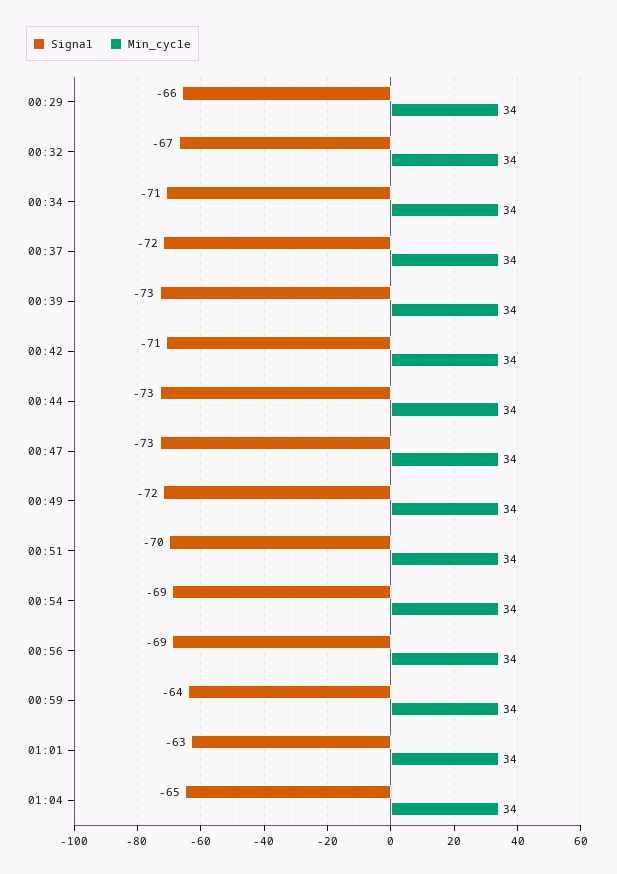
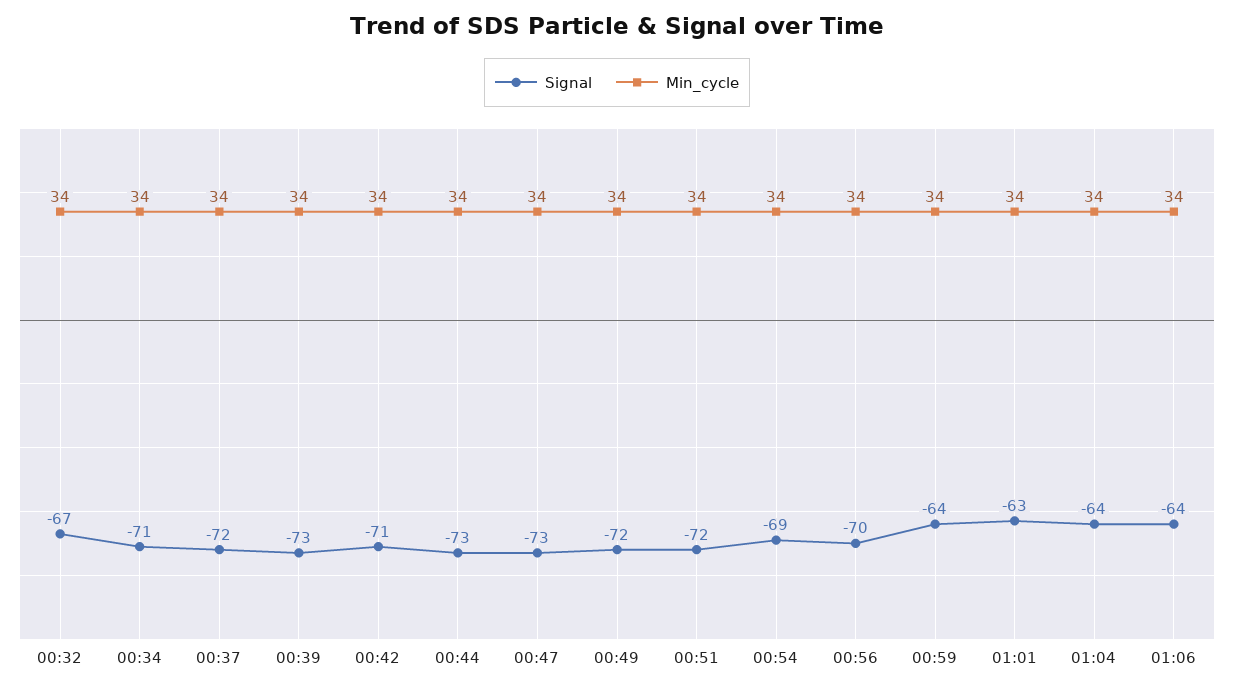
Signal, 00:29: -66 -> none
Min_cycle, 00:29: 34 -> none
Signal, 00:51: -70 -> -72
Signal, 00:56: -69 -> -70
Signal, 01:04: -65 -> -64
Signal, 01:06: none -> -64
Min_cycle, 01:06: none -> 34

